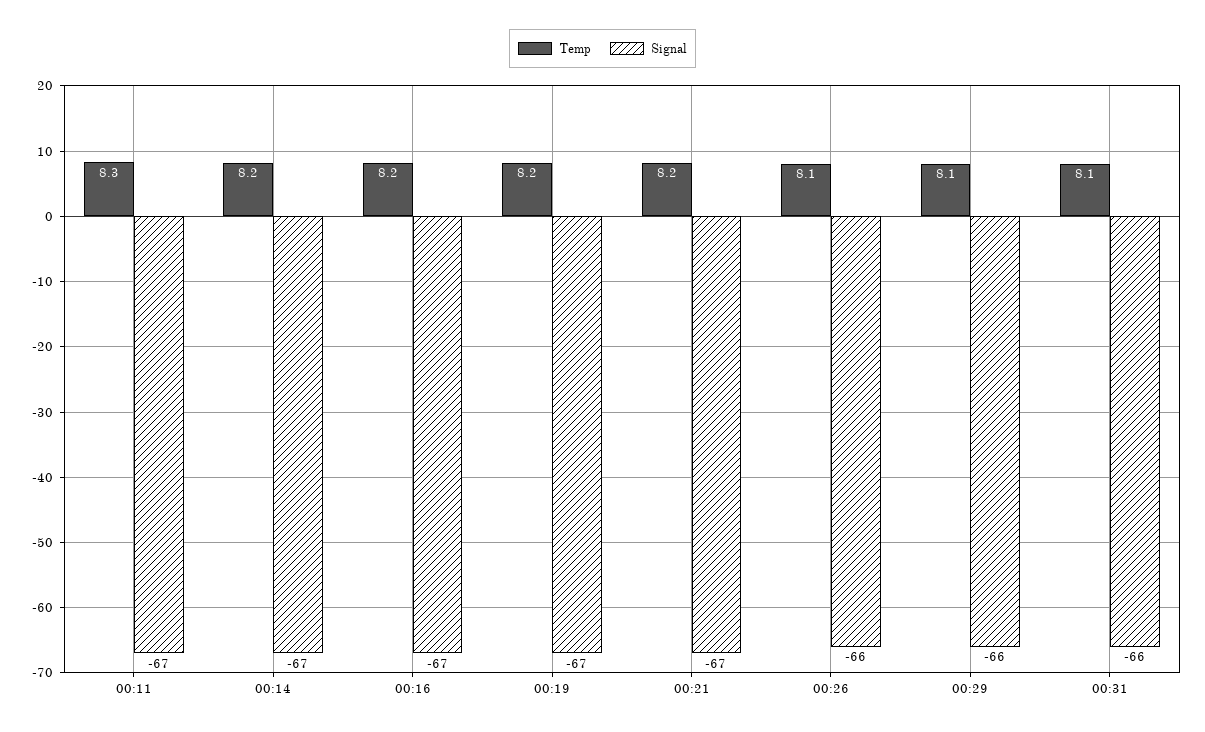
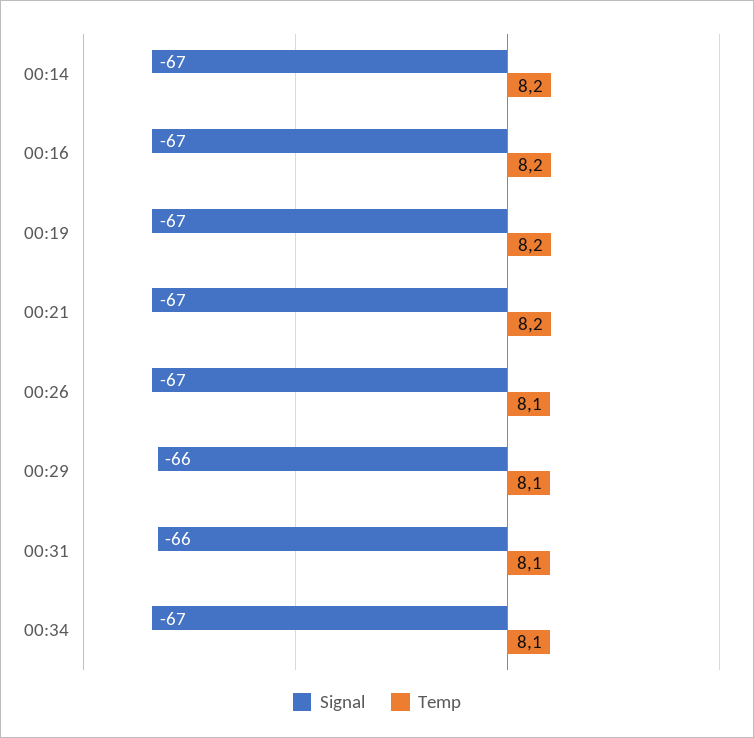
Temp, 00:11: 8.3 -> none
Signal, 00:11: -67 -> none
Signal, 00:26: -66 -> -67
Signal, 00:34: none -> -67
Temp, 00:34: none -> 8.1

